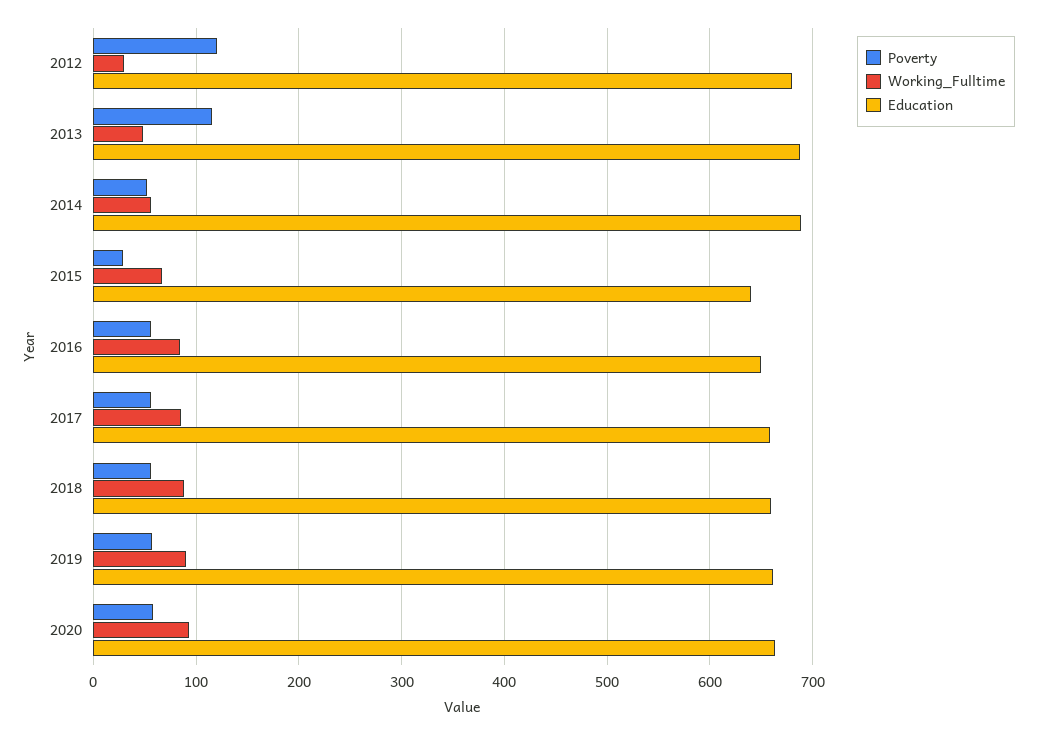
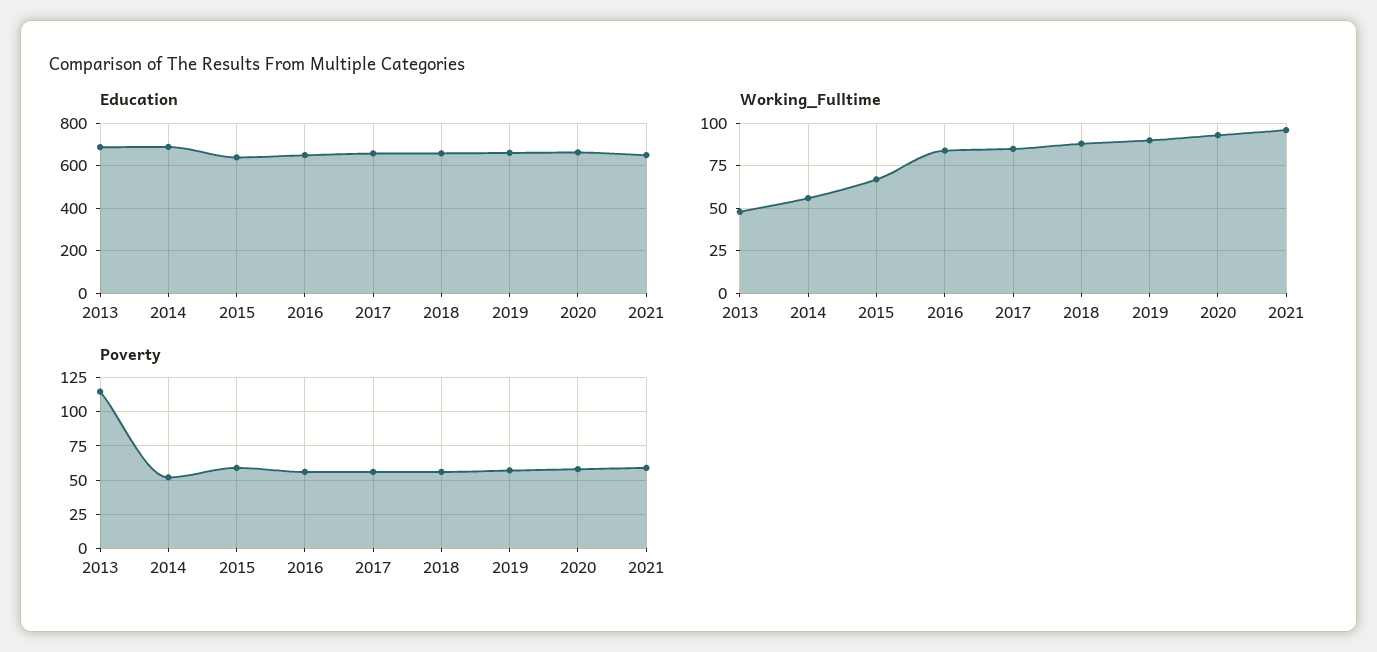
Poverty, 2012: 120 -> none
Working_Fulltime, 2012: 30 -> none
Education, 2012: 680 -> none
Poverty, 2015: 30 -> 60
Education, 2021: none -> 650
Working_Fulltime, 2021: none -> 95
Poverty, 2021: none -> 60

